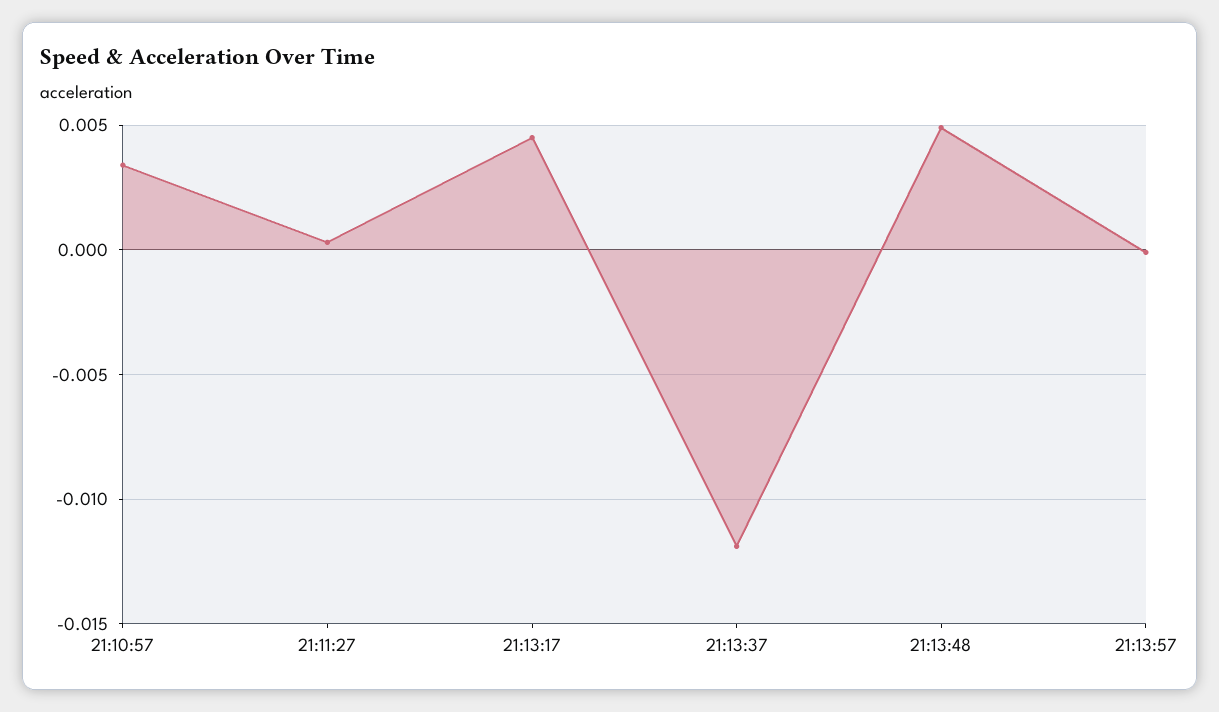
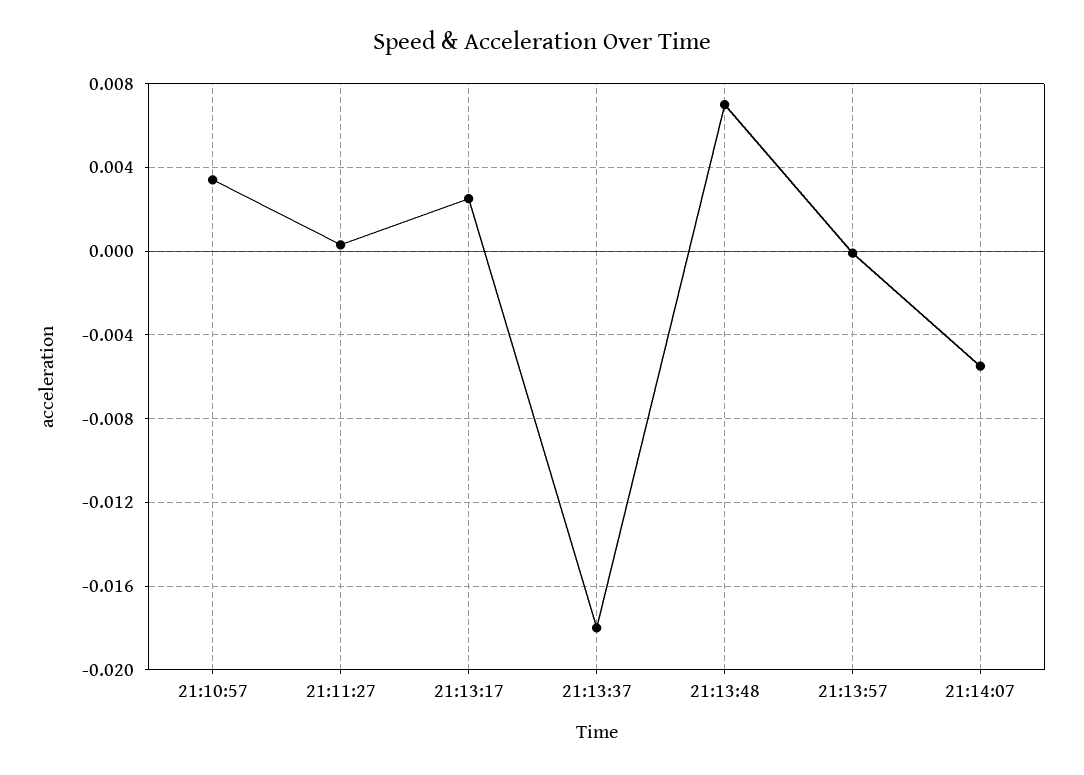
21:13:17: 0.0045 -> 0.0025
21:13:37: -0.012 -> -0.018
21:13:48: 0.005 -> 0.007
21:14:07: none -> -0.0055

